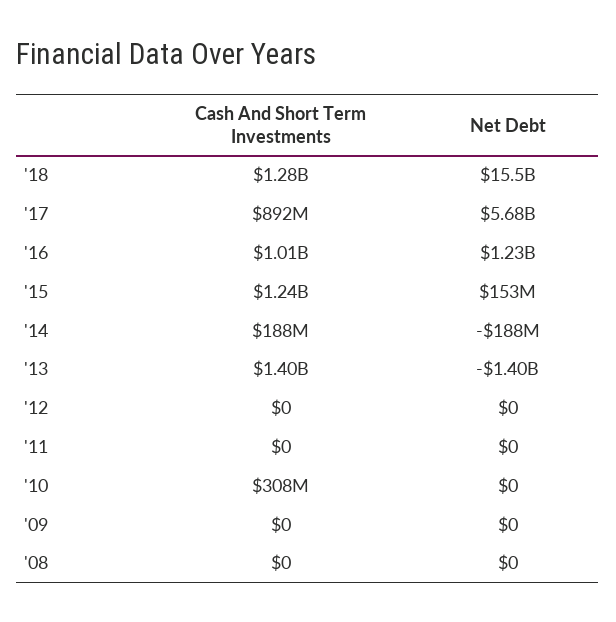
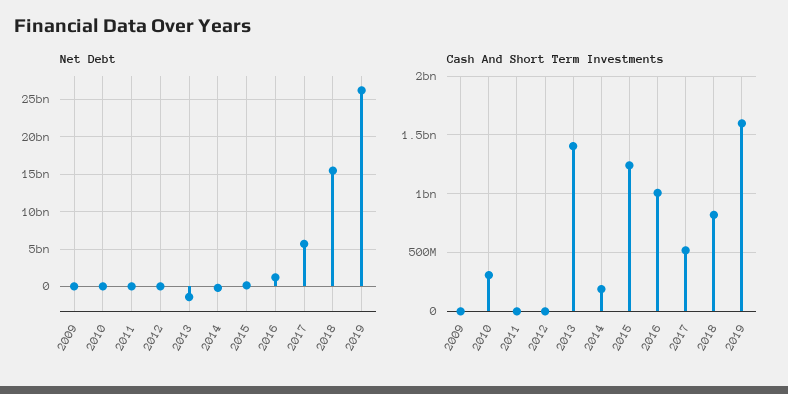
Cash And Short Term Investments, '18: 1280000000 -> 800000000
Cash And Short Term Investments, '17: 892000000 -> 500000000
Cash And Short Term Investments, '08: 0 -> none
Net Debt, '08: 0 -> none
Net Debt, 2019: none -> 26000000000
Cash And Short Term Investments, 2019: none -> 1600000000

